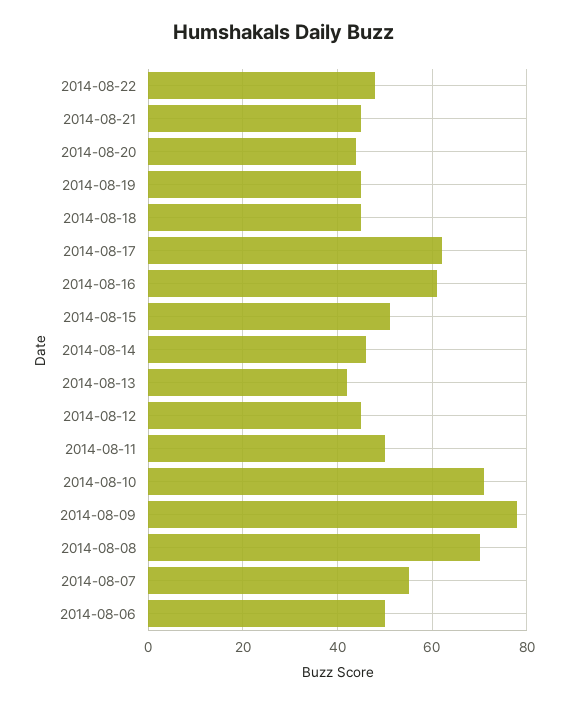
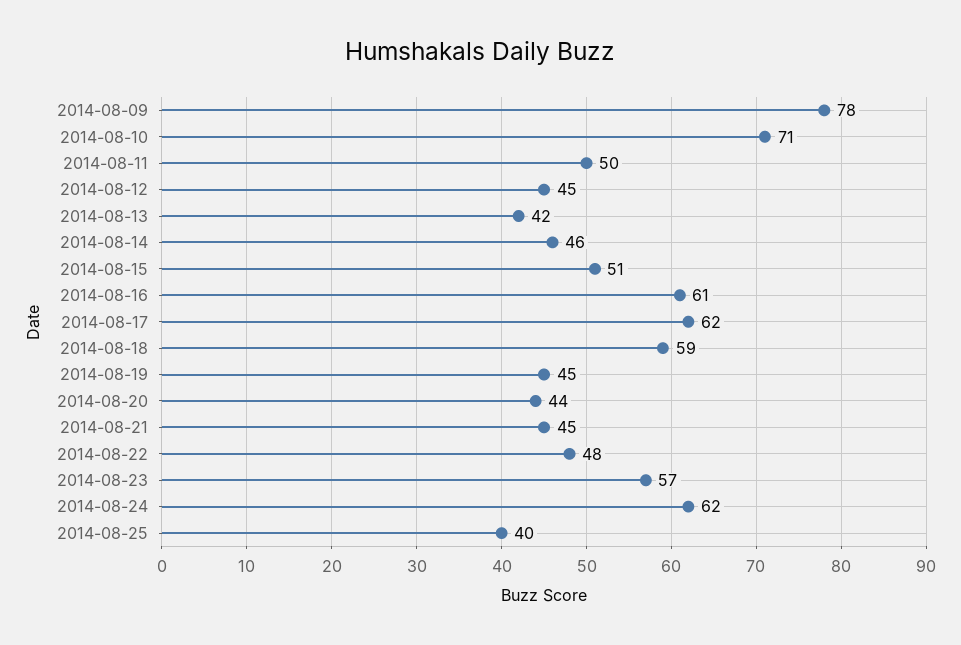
2014-08-18: 45 -> 59
2014-08-08: 70 -> none
2014-08-07: 55 -> none
2014-08-06: 50 -> none
2014-08-23: none -> 57
2014-08-24: none -> 62
2014-08-25: none -> 40

